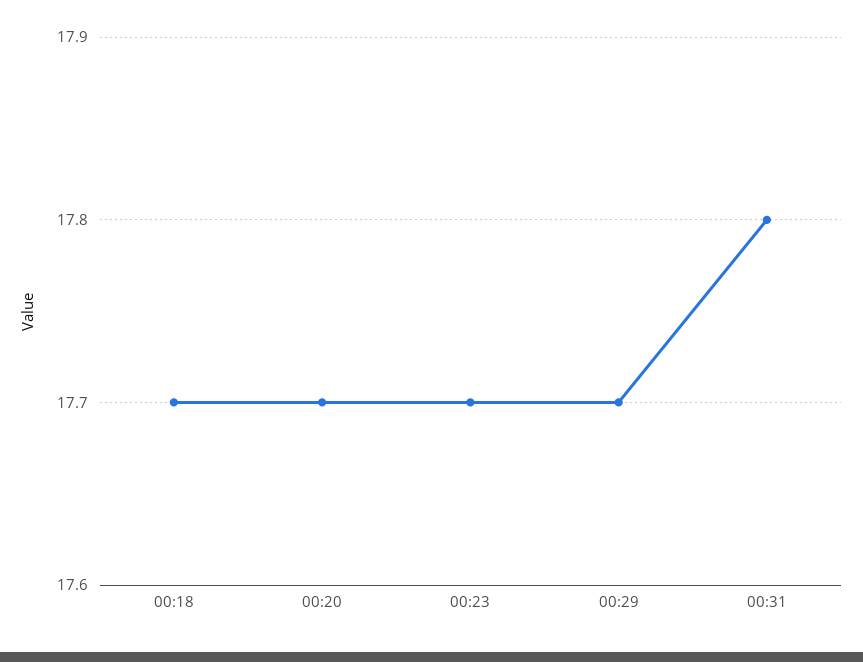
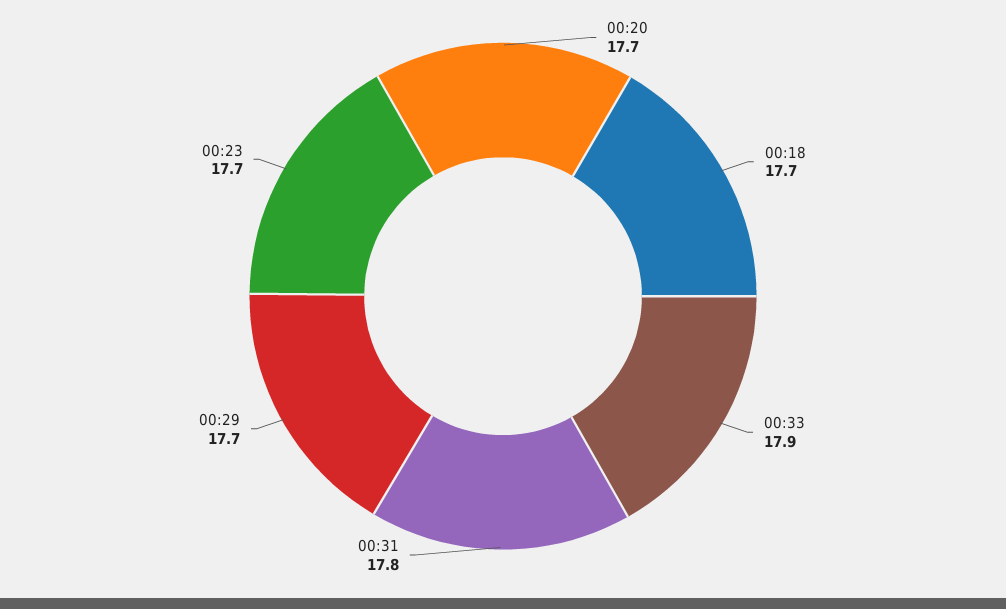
00:33: none -> 17.9

